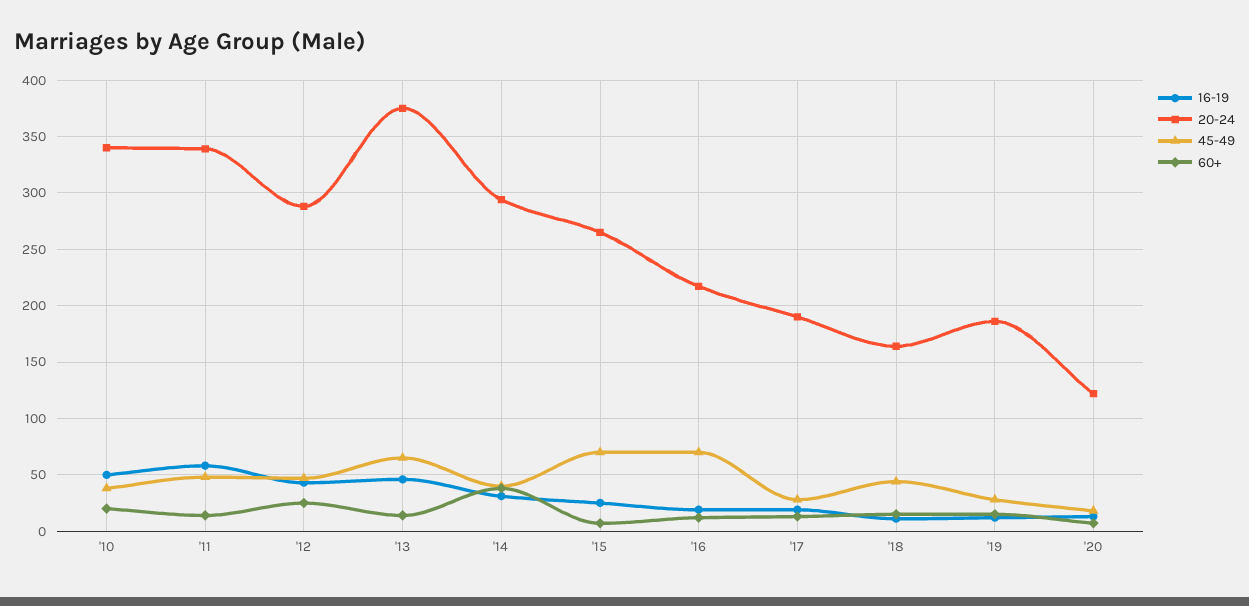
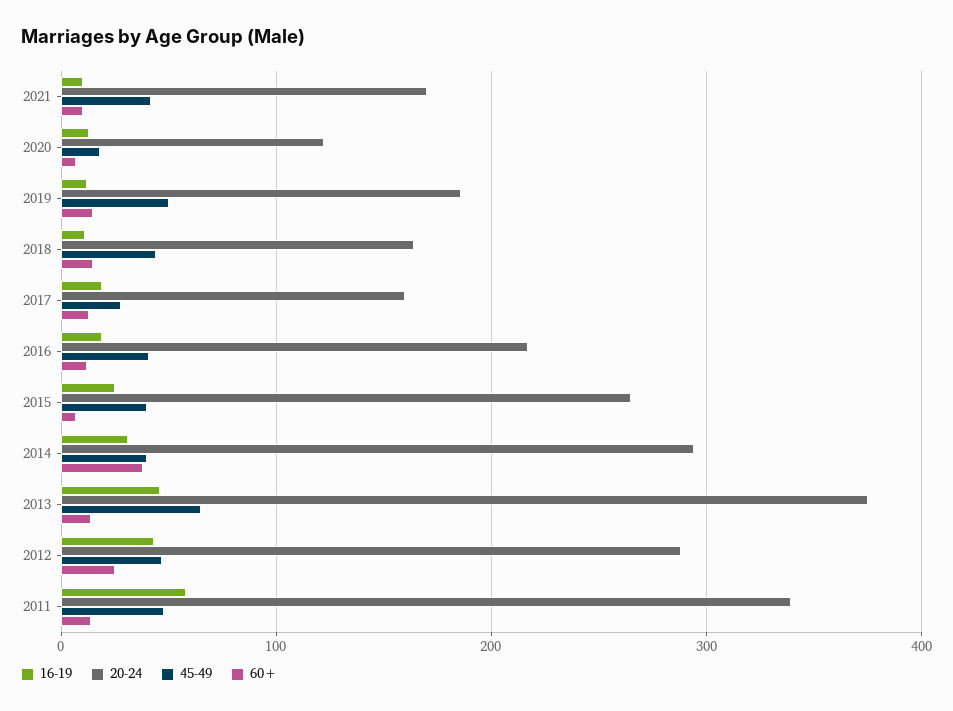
16-19, '10: 50 -> none
20-24, '10: 340 -> none
45-49, '10: 40 -> none
60+, '10: 20 -> none
45-49, '15: 70 -> 40
45-49, '16: 70 -> 40
20-24, '17: 190 -> 160
45-49, '19: 30 -> 50
16-19, 2021: none -> 10
20-24, 2021: none -> 170
45-49, 2021: none -> 40
60+, 2021: none -> 10

